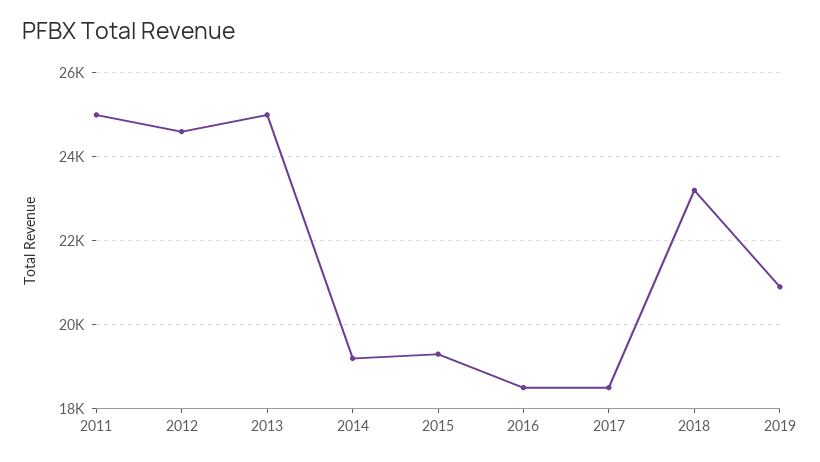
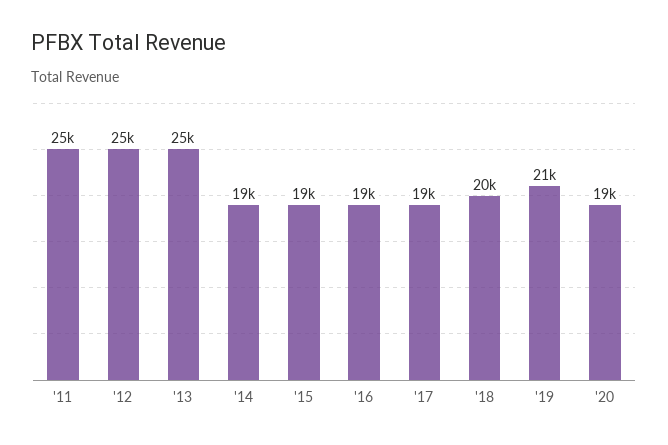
2018: 23200 -> 20000
'20: none -> 19000

